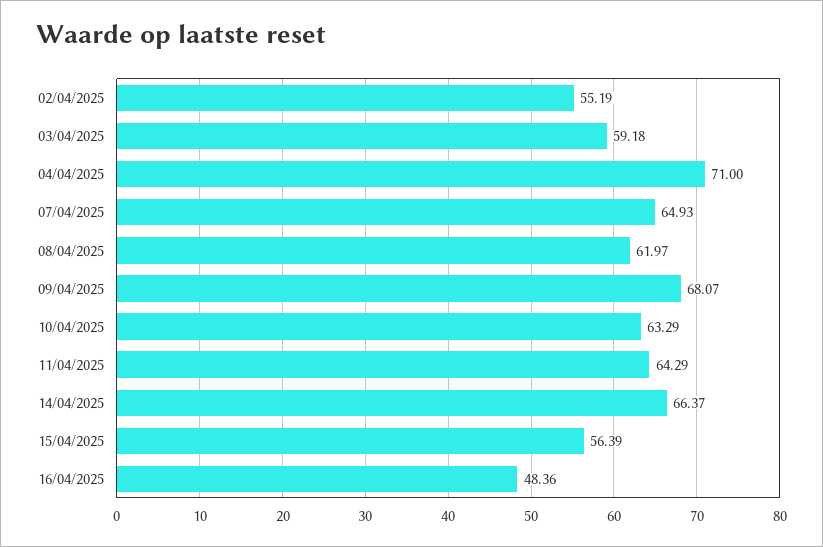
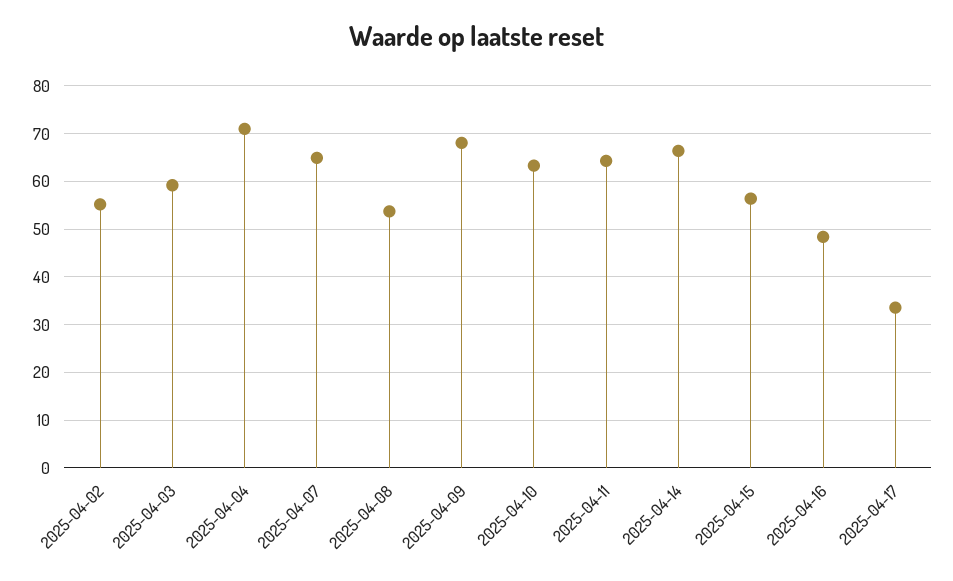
08/04/2025: 61.97 -> 54
2025-04-17: none -> 34

